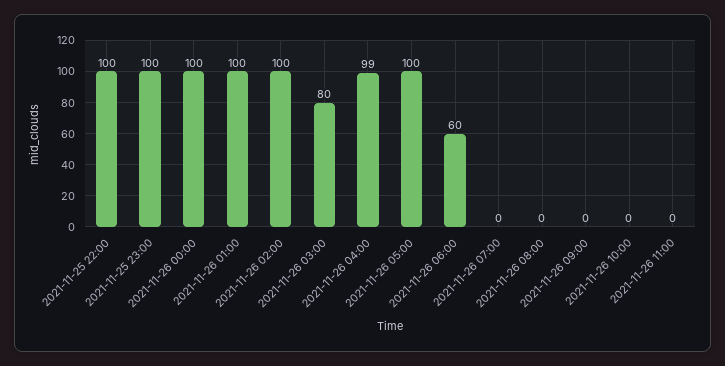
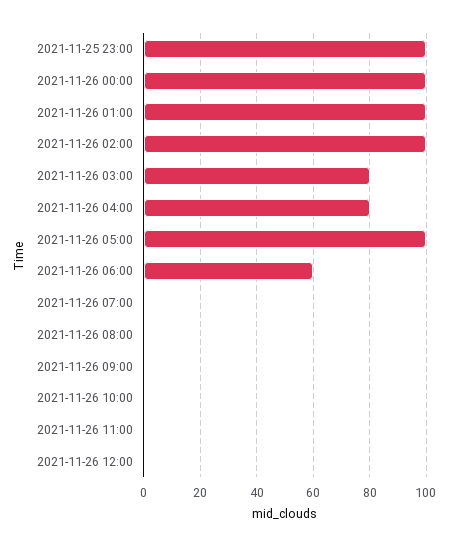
2021-11-25 22:00: 100 -> none
2021-11-26 04:00: 99 -> 80
2021-11-26 12:00: none -> 0

